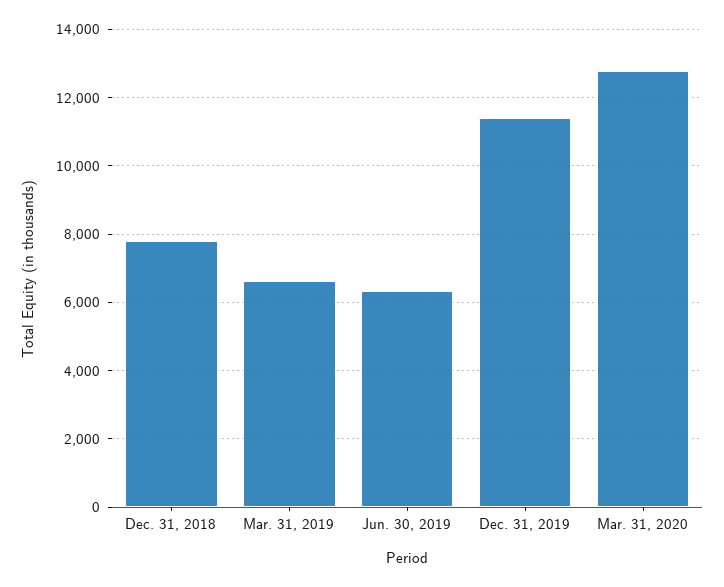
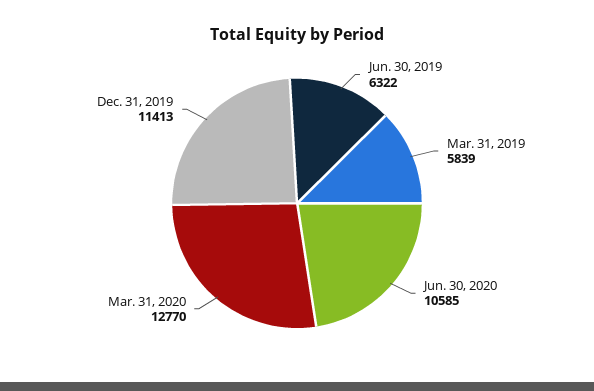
Dec. 31, 2018: 7800 -> none
Mar. 31, 2019: 6600 -> 5839
Jun. 30, 2020: none -> 10585

